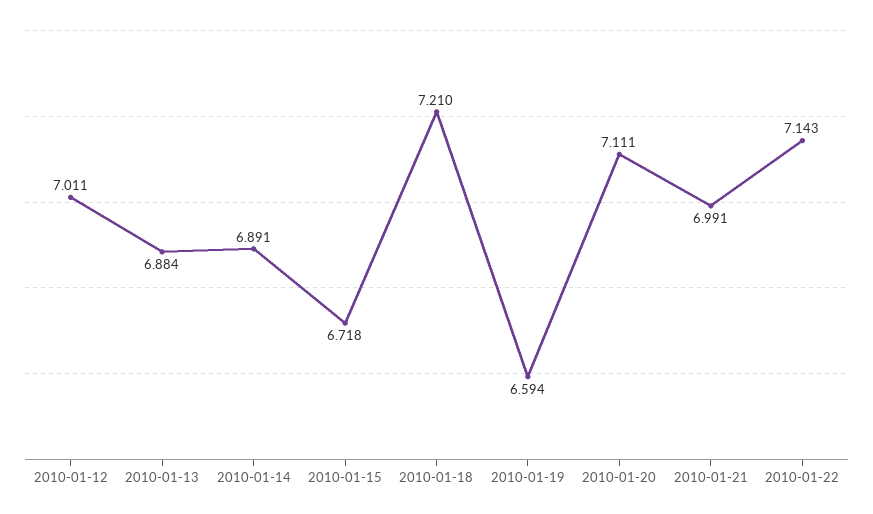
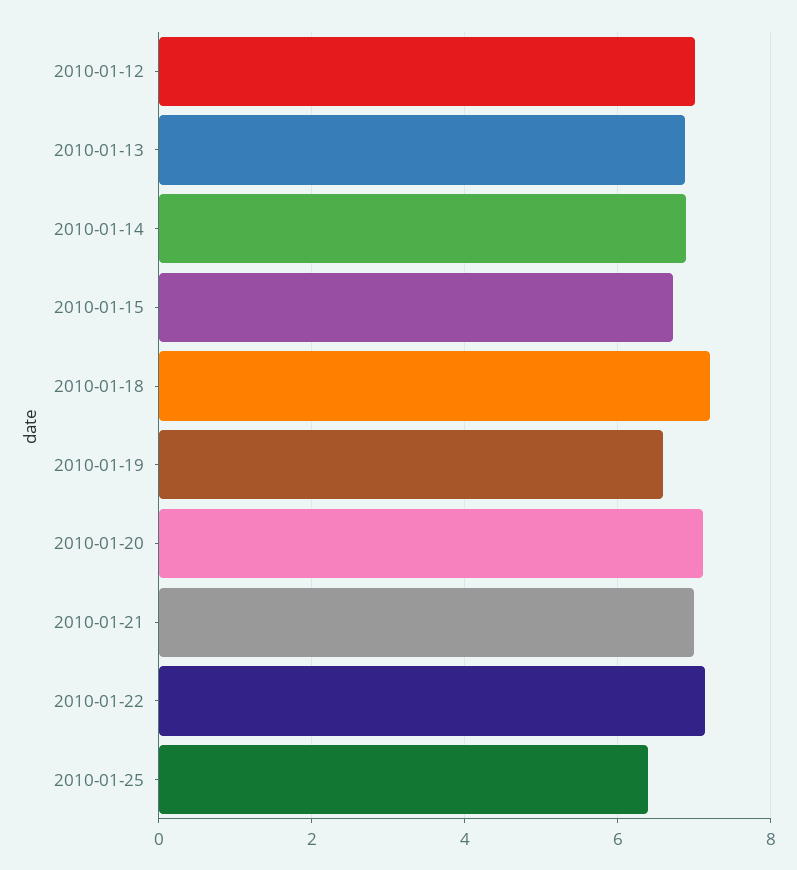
2010-01-25: none -> 6.4

